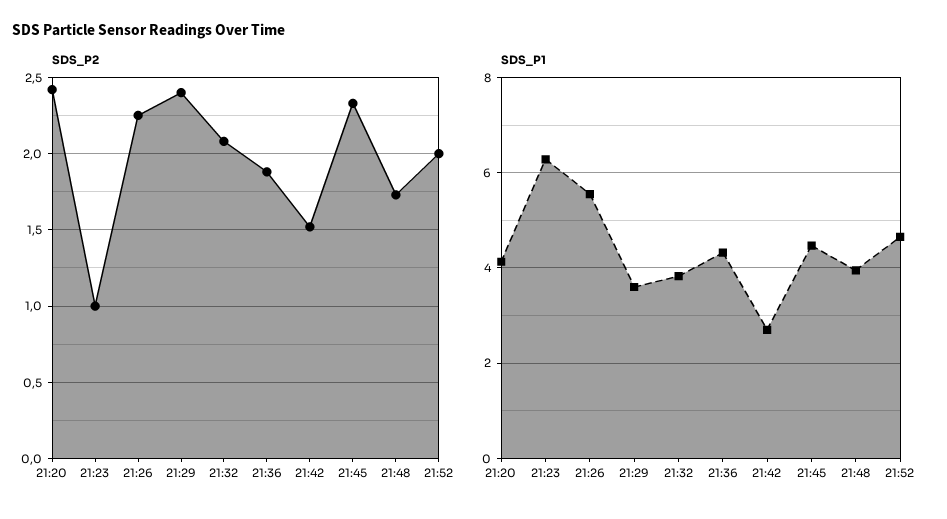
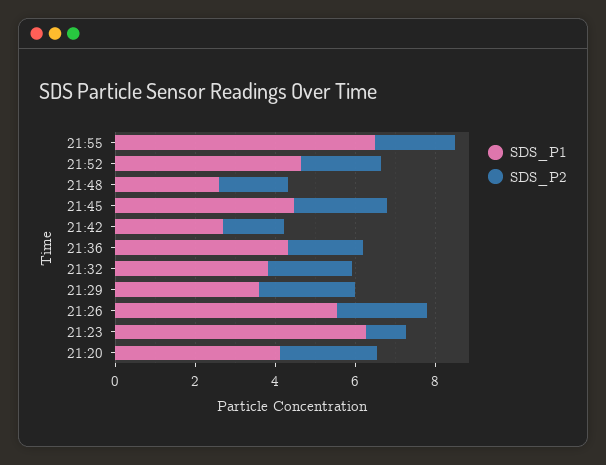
SDS_P1, 21:48: 4 -> 2.5
SDS_P1, 21:55: none -> 6.5
SDS_P2, 21:55: none -> 2

